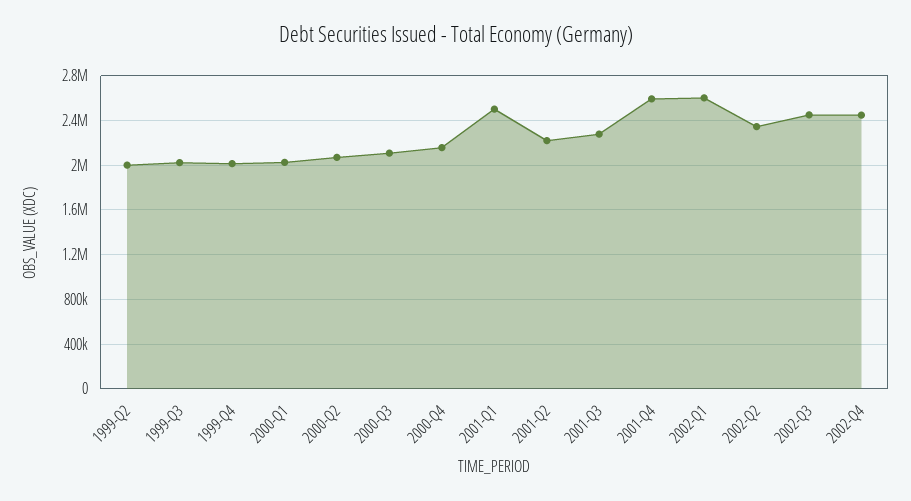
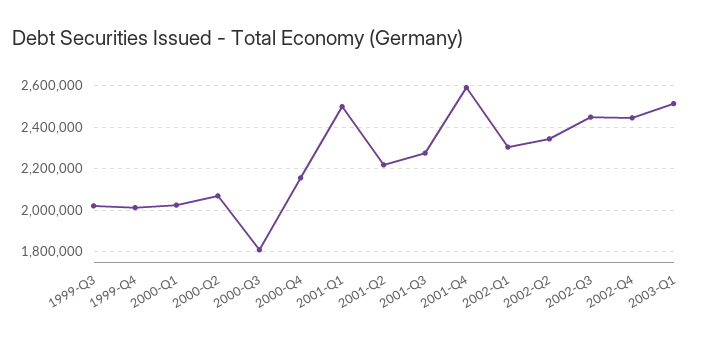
1999-Q2: 2000000 -> none
2000-Q3: 2100000 -> 1800000
2002-Q1: 2600000 -> 2300000
2003-Q1: none -> 2500000

